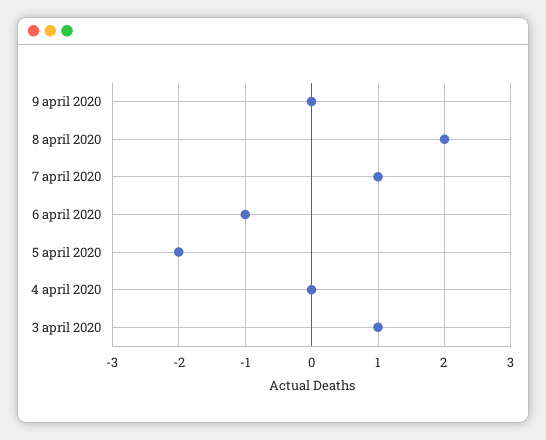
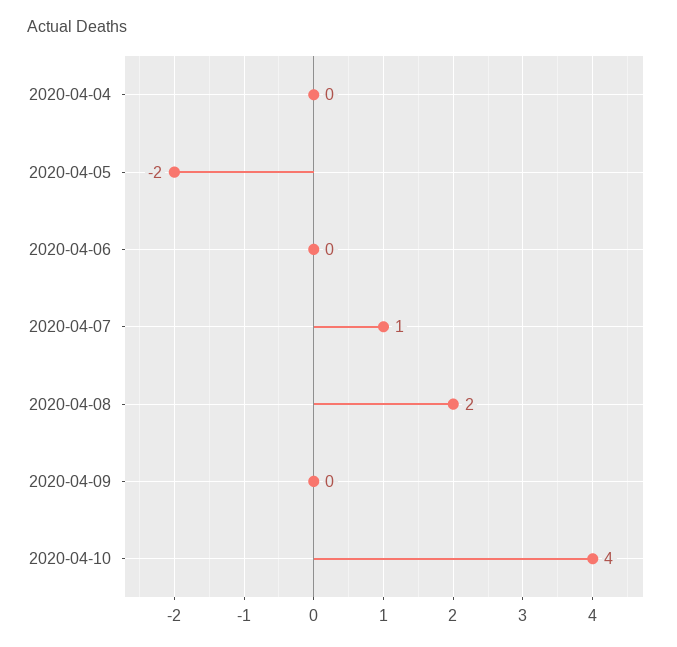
6 april 2020: -1 -> 0
3 april 2020: 1 -> none
2020-04-10: none -> 4

